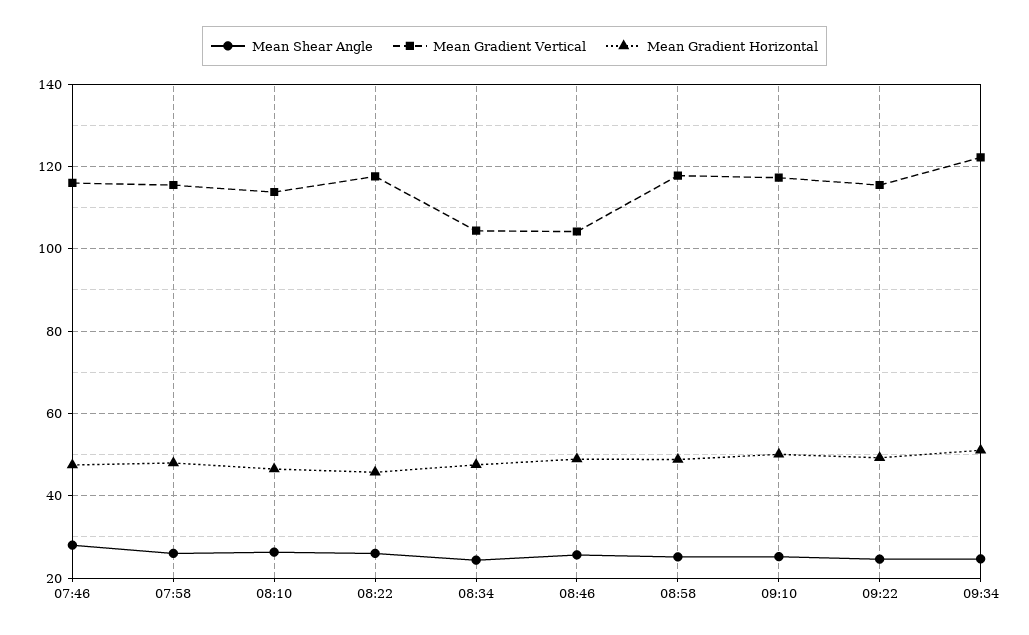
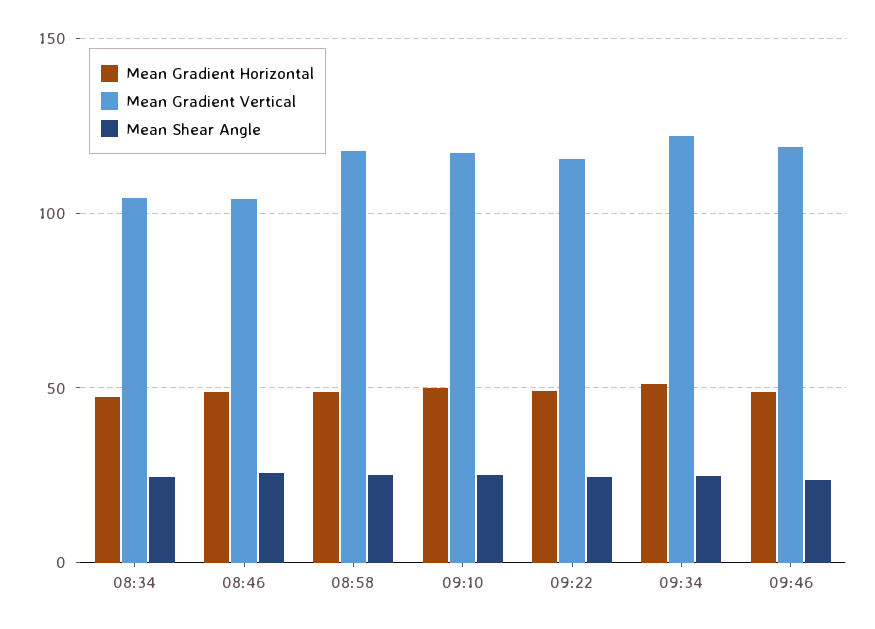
Mean Shear Angle, 07:46: 28 -> none
Mean Gradient Vertical, 07:46: 116 -> none
Mean Gradient Horizontal, 07:46: 48 -> none
Mean Shear Angle, 07:58: 26 -> none
Mean Gradient Vertical, 07:58: 116 -> none
Mean Gradient Horizontal, 07:58: 48 -> none
Mean Shear Angle, 08:10: 26 -> none
Mean Gradient Vertical, 08:10: 114 -> none
Mean Gradient Horizontal, 08:10: 46 -> none
Mean Shear Angle, 08:22: 26 -> none
Mean Gradient Vertical, 08:22: 118 -> none
Mean Gradient Horizontal, 08:22: 46 -> none
Mean Gradient Horizontal, 09:46: none -> 50
Mean Gradient Vertical, 09:46: none -> 120
Mean Shear Angle, 09:46: none -> 25

